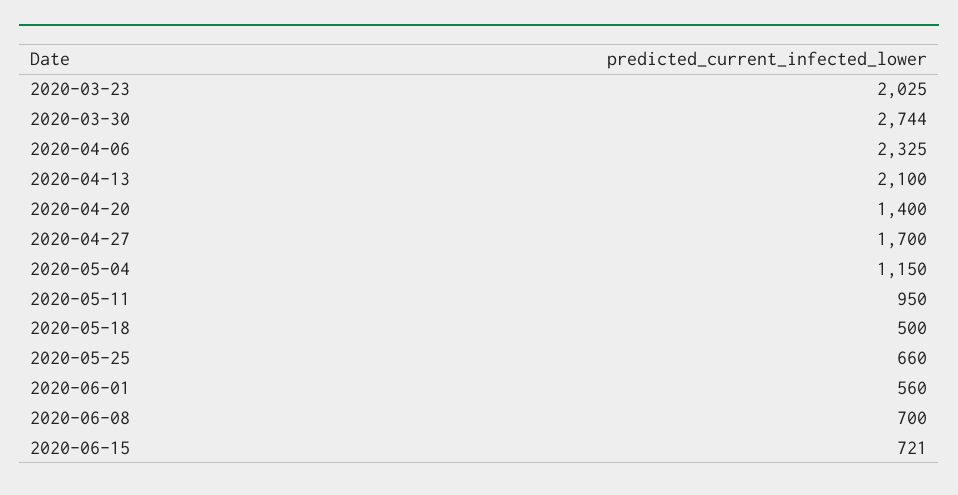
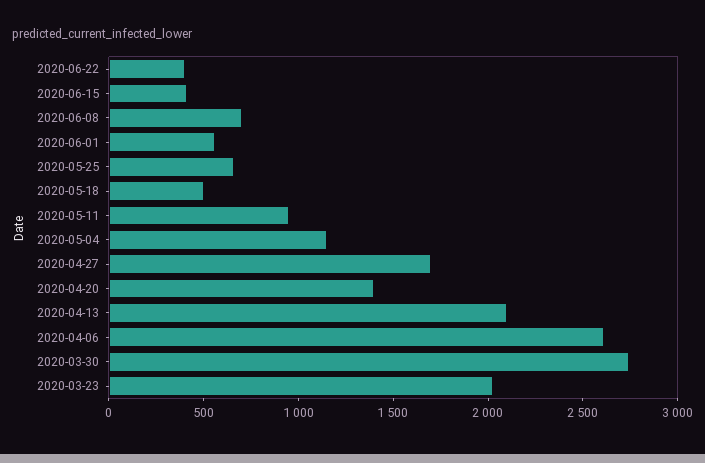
2020-04-06: 2325 -> 2600
2020-06-15: 721 -> 400
2020-06-22: none -> 400

